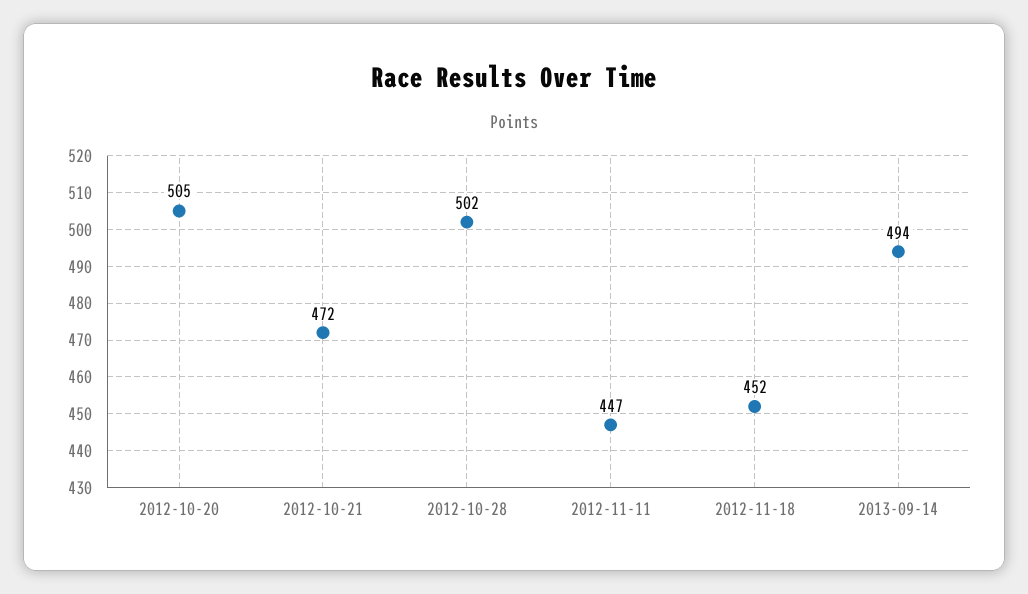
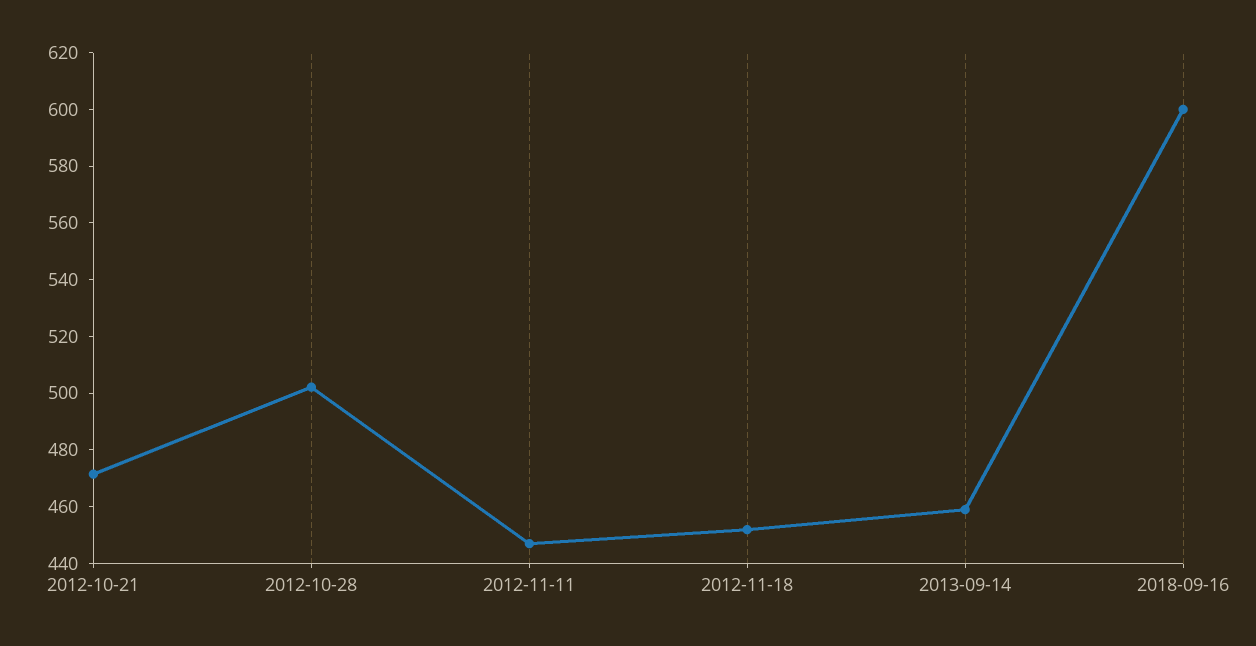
2012-10-20: 505 -> none
2013-09-14: 494 -> 460
2018-09-16: none -> 600

